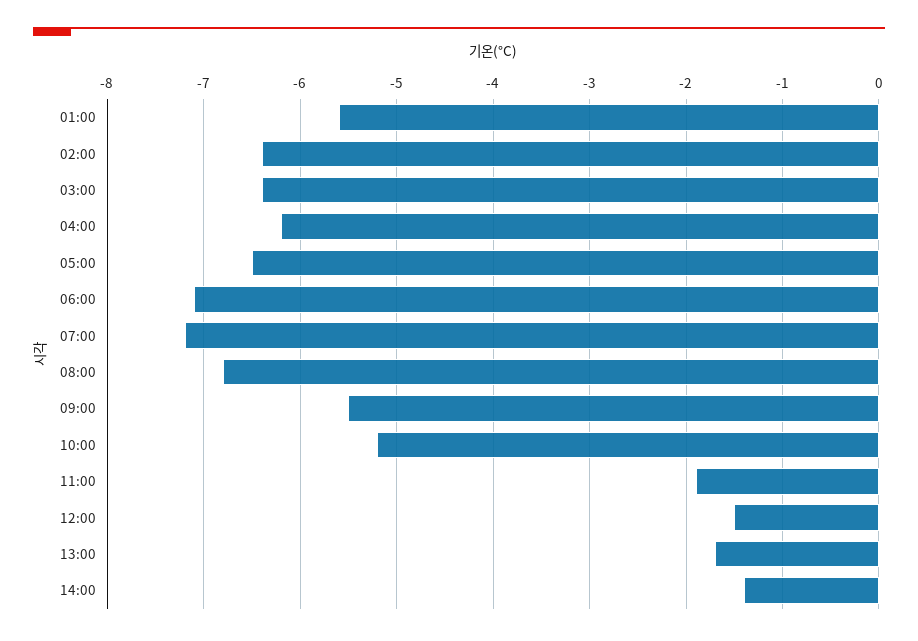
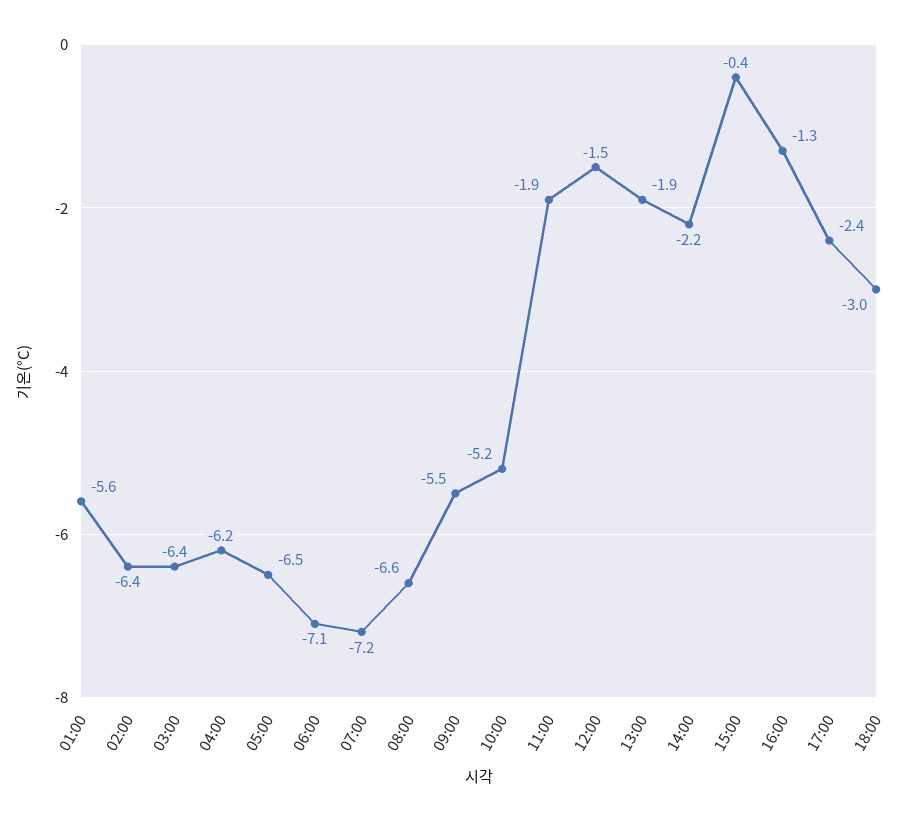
08:00: -6.8 -> -6.6
13:00: -1.7 -> -1.9
14:00: -1.4 -> -2.2
15:00: none -> -0.4
16:00: none -> -1.3
17:00: none -> -2.4
18:00: none -> -3

